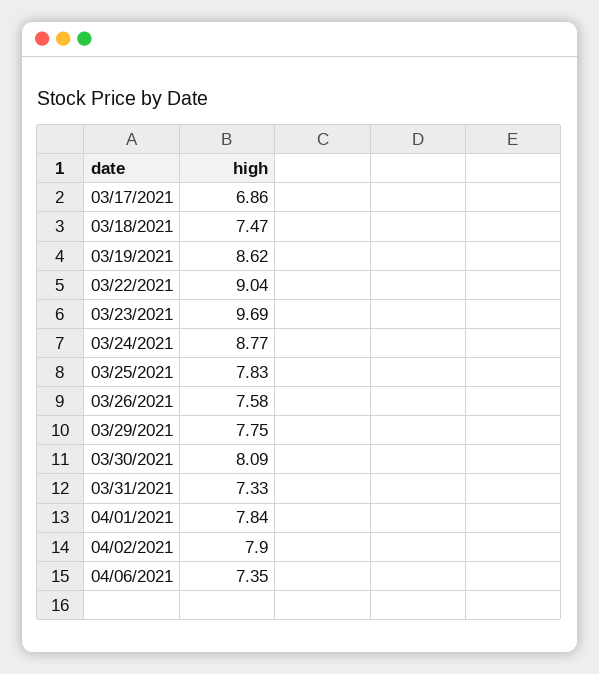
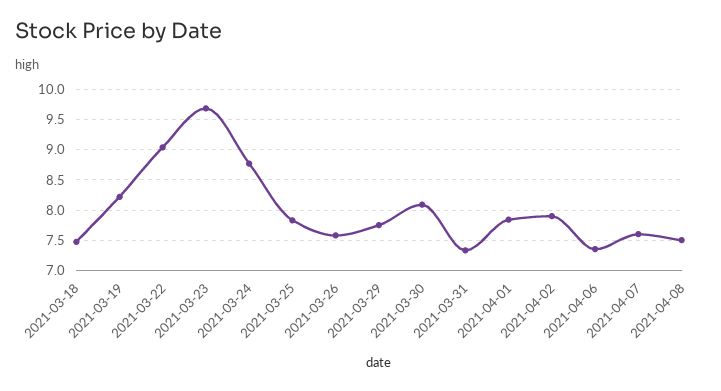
03/17/2021: 6.86 -> none
03/19/2021: 8.62 -> 8.2
2021-04-07: none -> 7.6
2021-04-08: none -> 7.5

